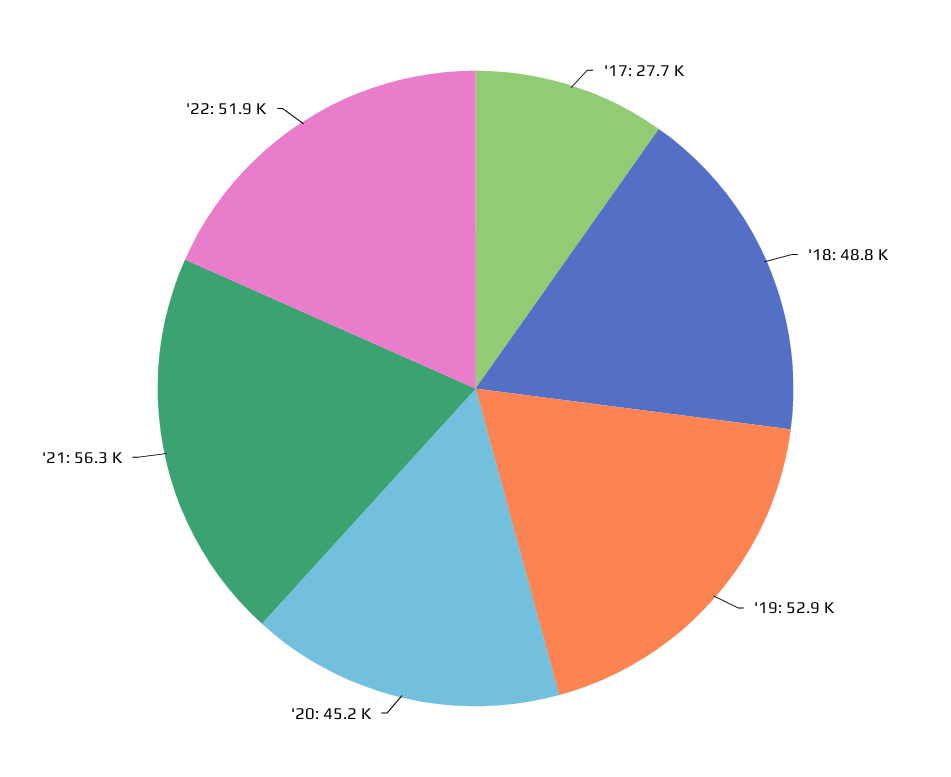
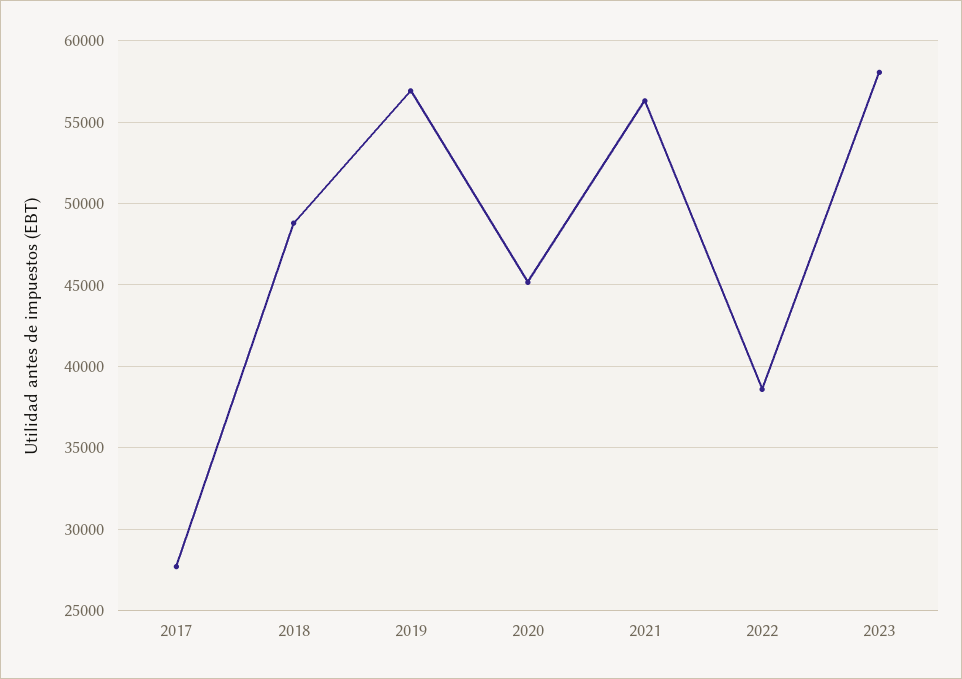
'19: 52900 -> 57000
'22: 51900 -> 38500
2023: none -> 58000

